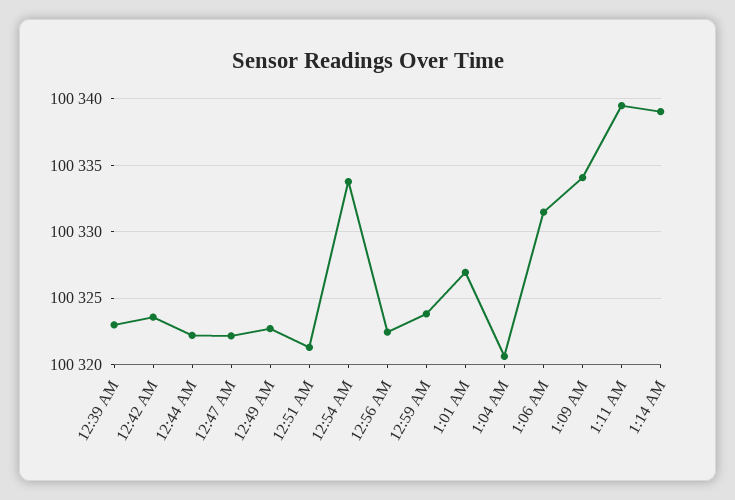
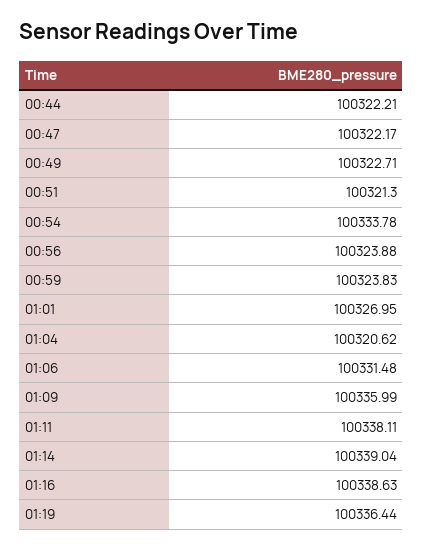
12:39 AM: 100323 -> none
12:42 AM: 100323.5 -> none
12:56 AM: 100322.5 -> 100323.88
1:09 AM: 100334 -> 100335.99
1:11 AM: 100339.5 -> 100338.11
01:16: none -> 100338.63
01:19: none -> 100336.44

